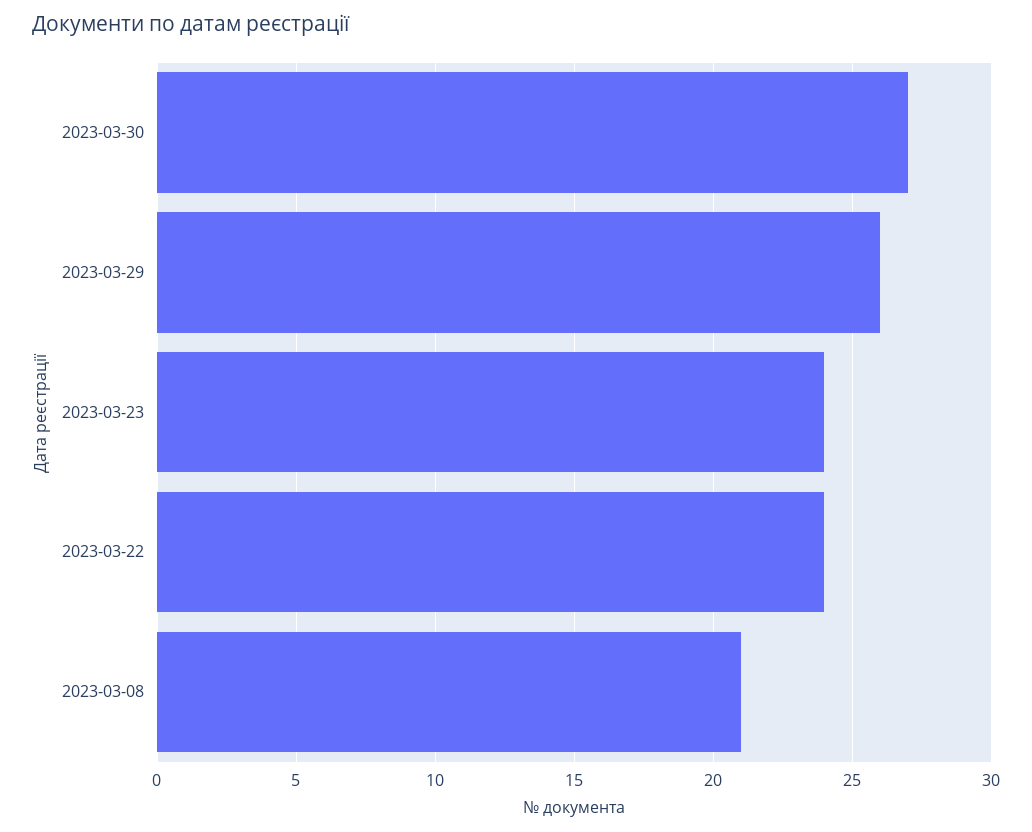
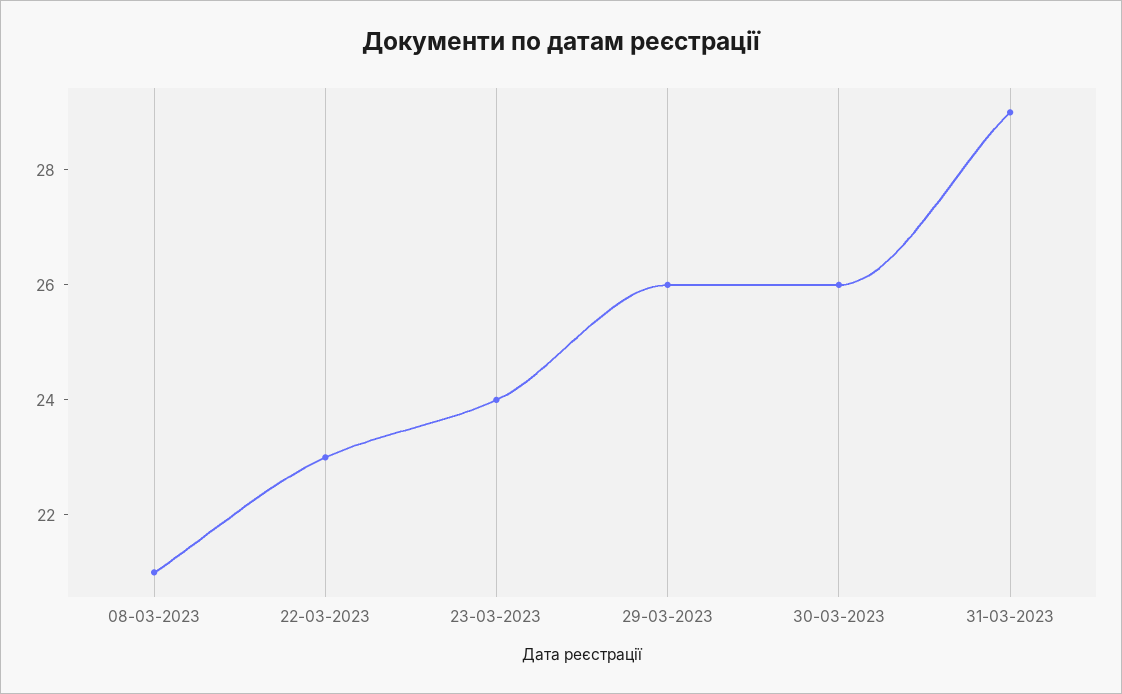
2023-03-30: 27 -> 26
2023-03-22: 24 -> 23
31-03-2023: none -> 29

